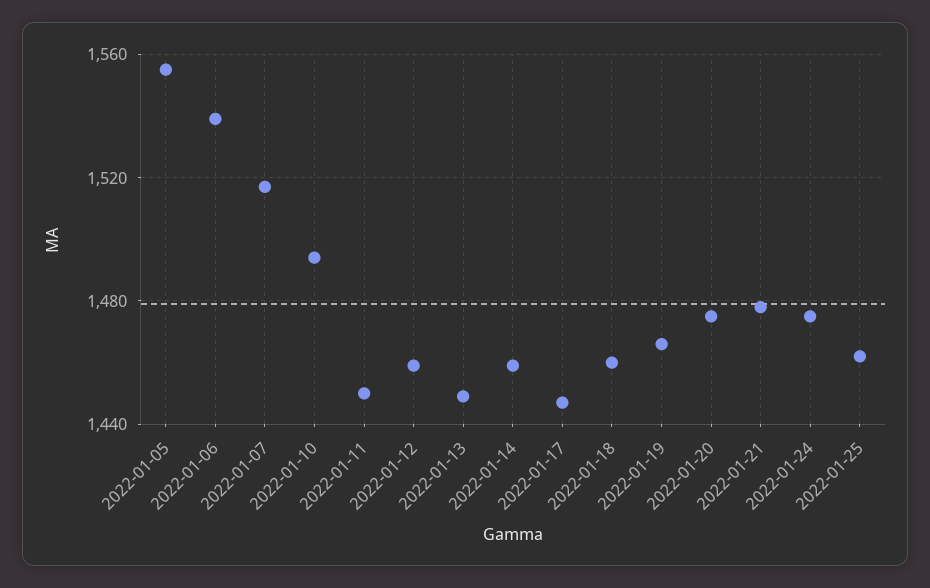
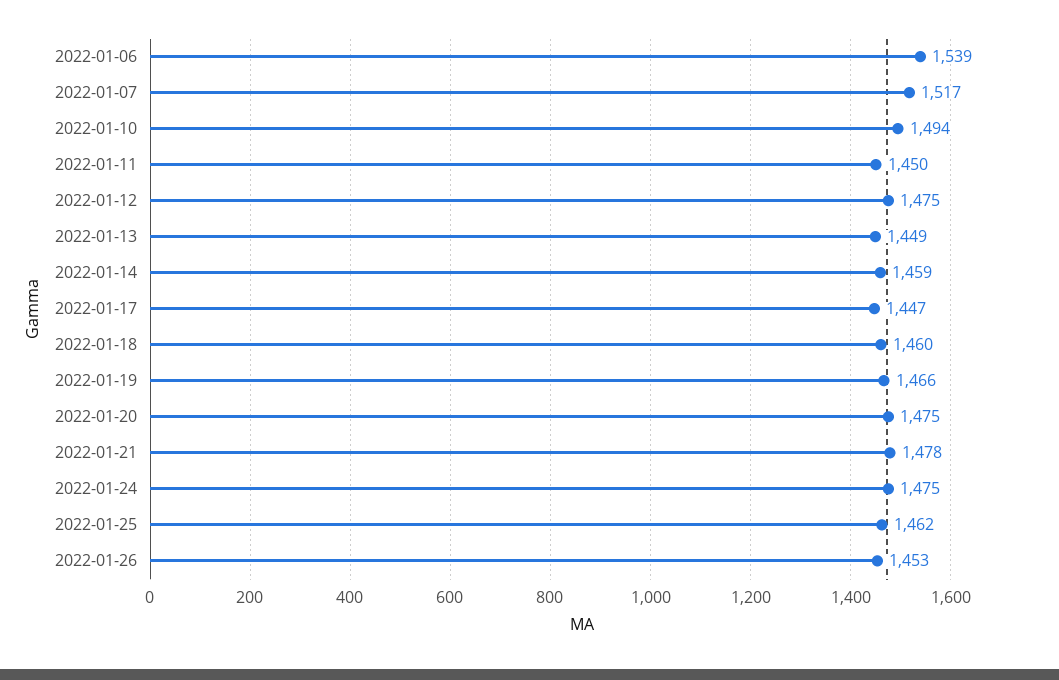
2022-01-05: 1555 -> none
2022-01-12: 1460 -> 1475
2022-01-26: none -> 1453

